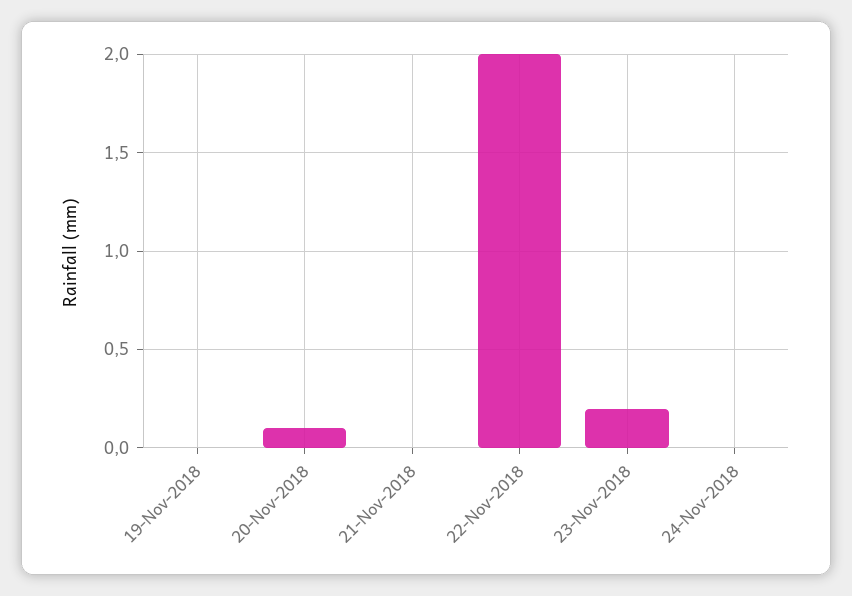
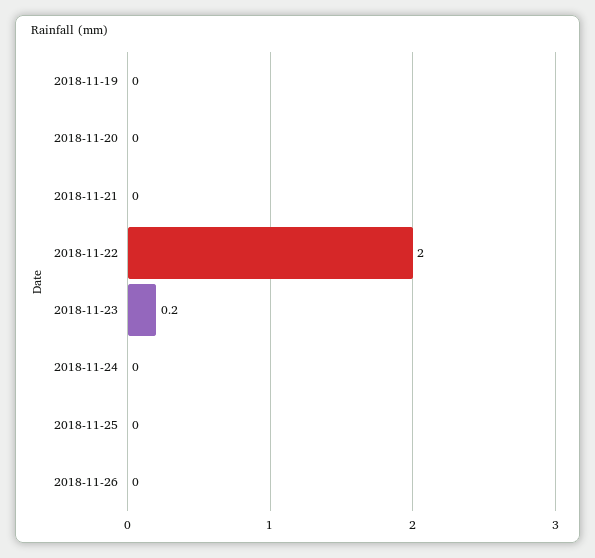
20-Nov-2018: 0.1 -> 0
2018-11-25: none -> 0
2018-11-26: none -> 0

